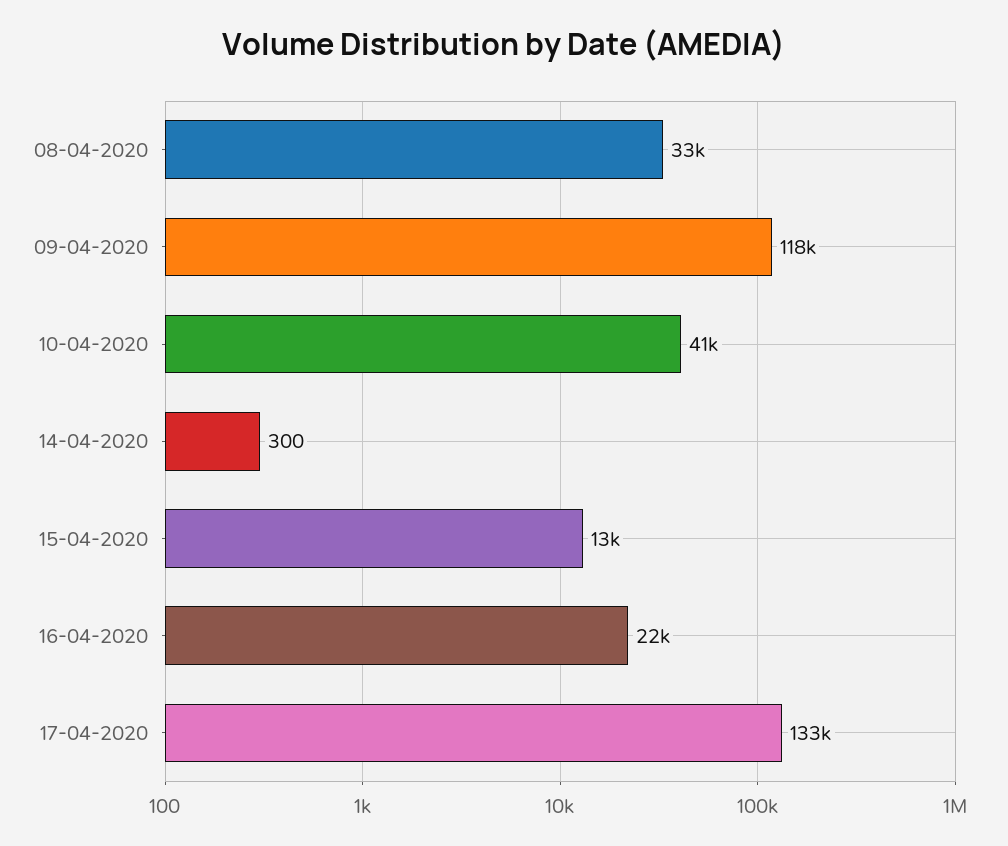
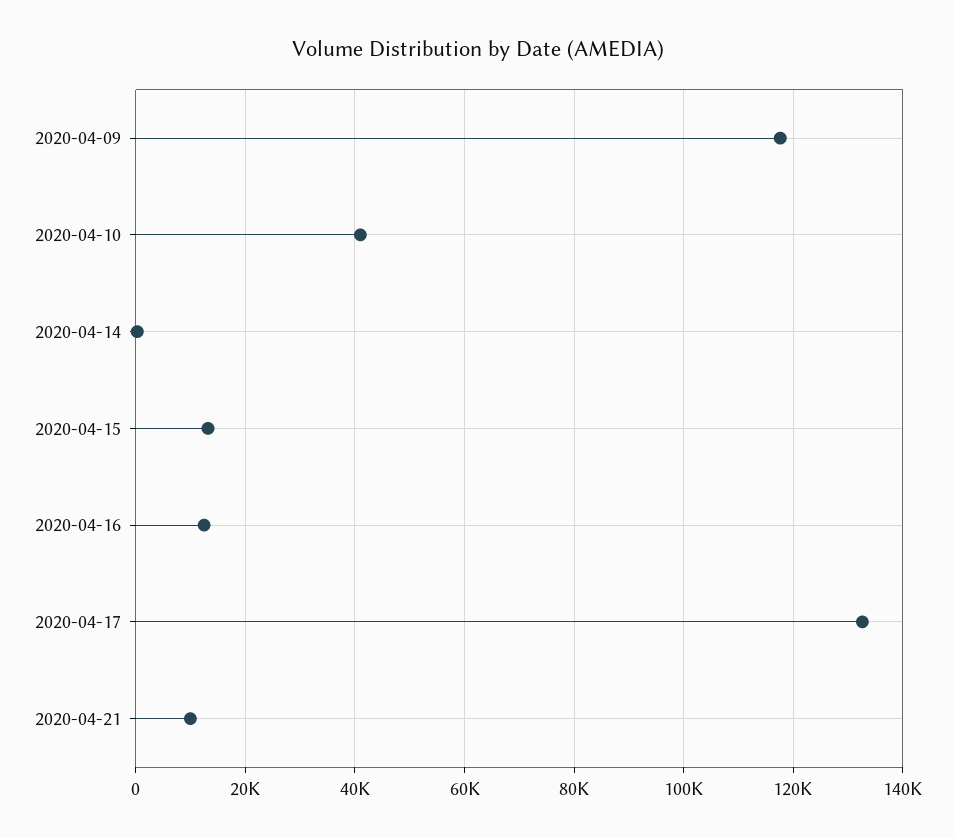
08-04-2020: 33000 -> none
16-04-2020: 22000 -> 12000
2020-04-21: none -> 10000

